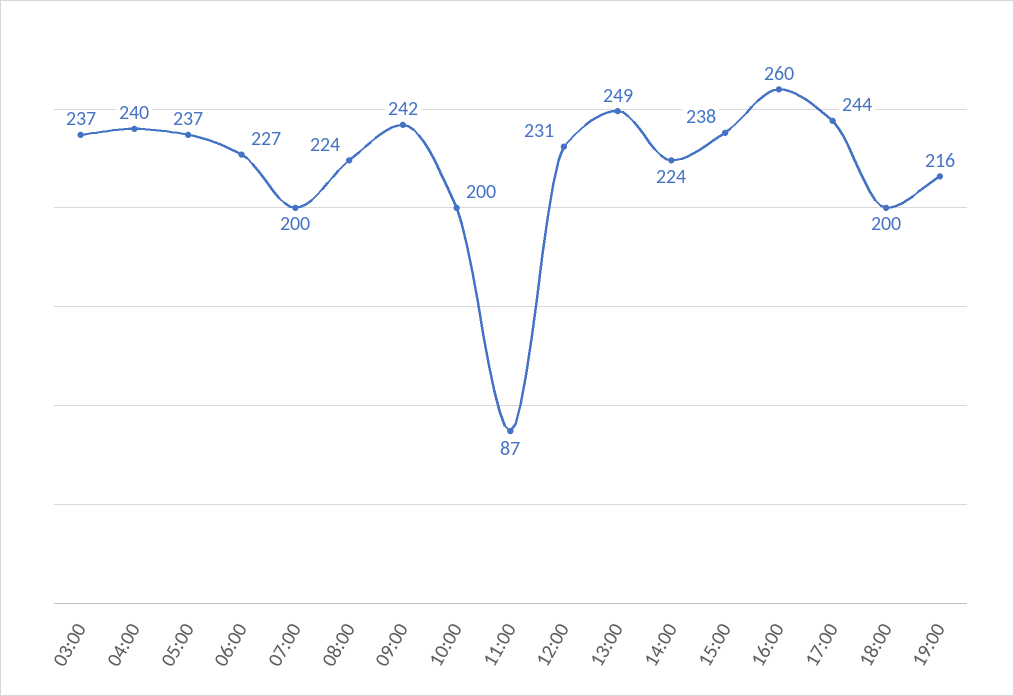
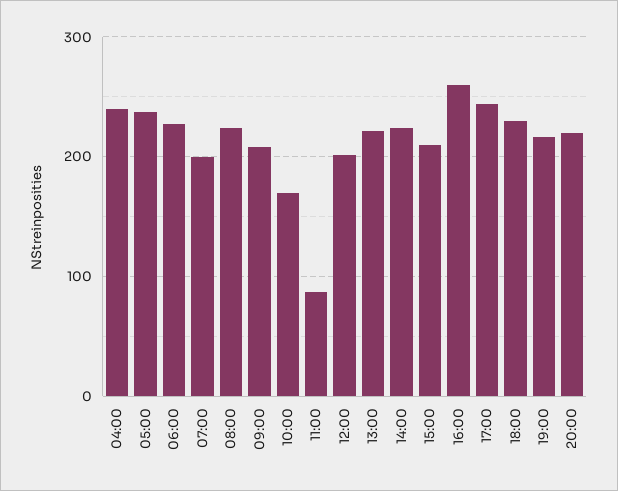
03:00: 237 -> none
09:00: 242 -> 210
10:00: 200 -> 170
12:00: 231 -> 200
13:00: 249 -> 220
15:00: 238 -> 210
18:00: 200 -> 230
20:00: none -> 220

